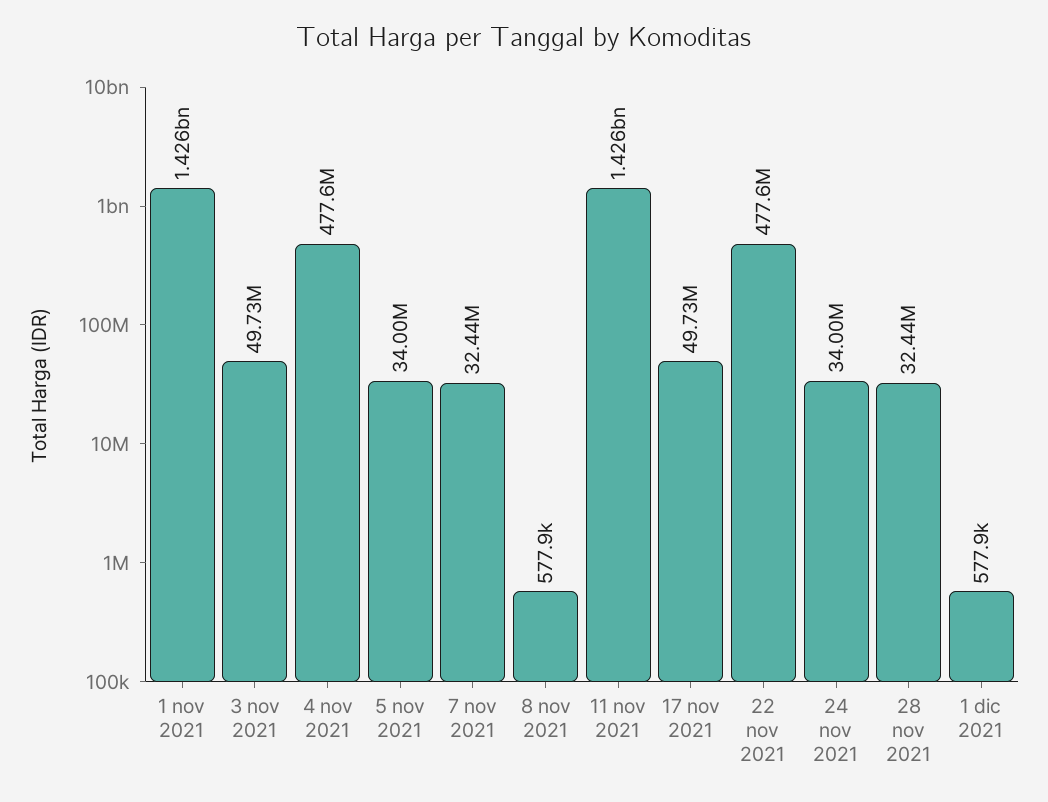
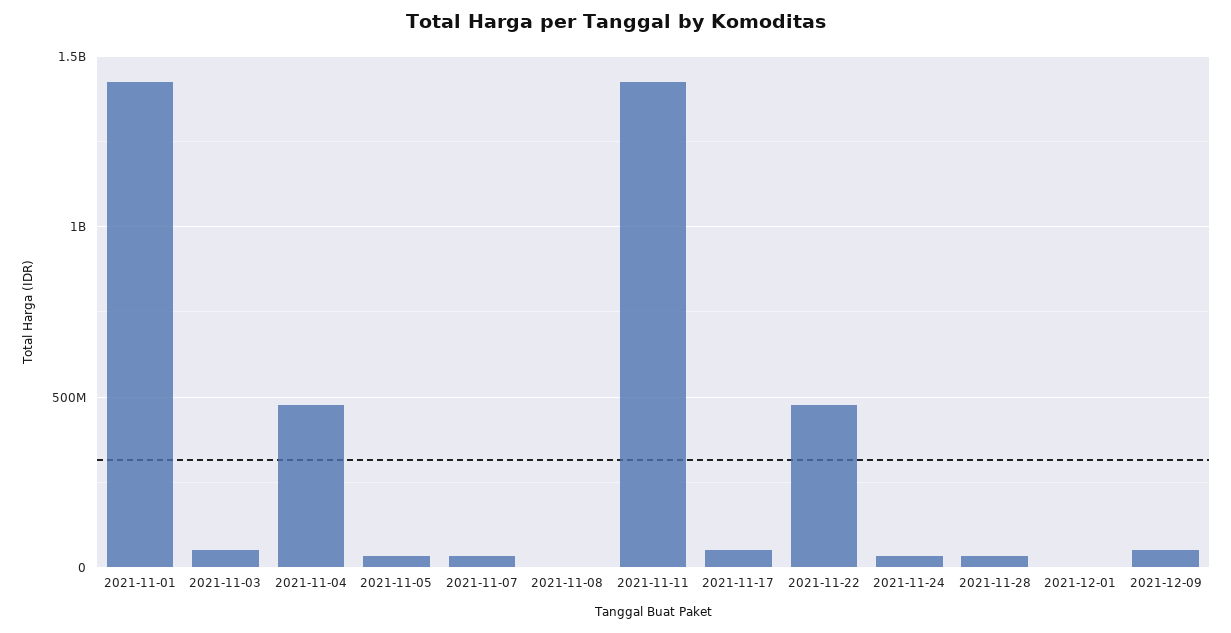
2021-12-09: none -> 50000000

